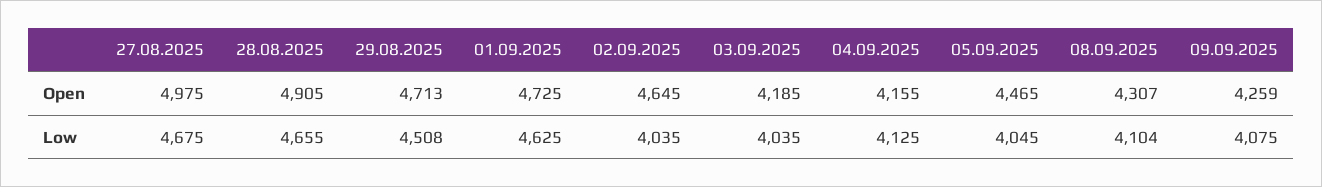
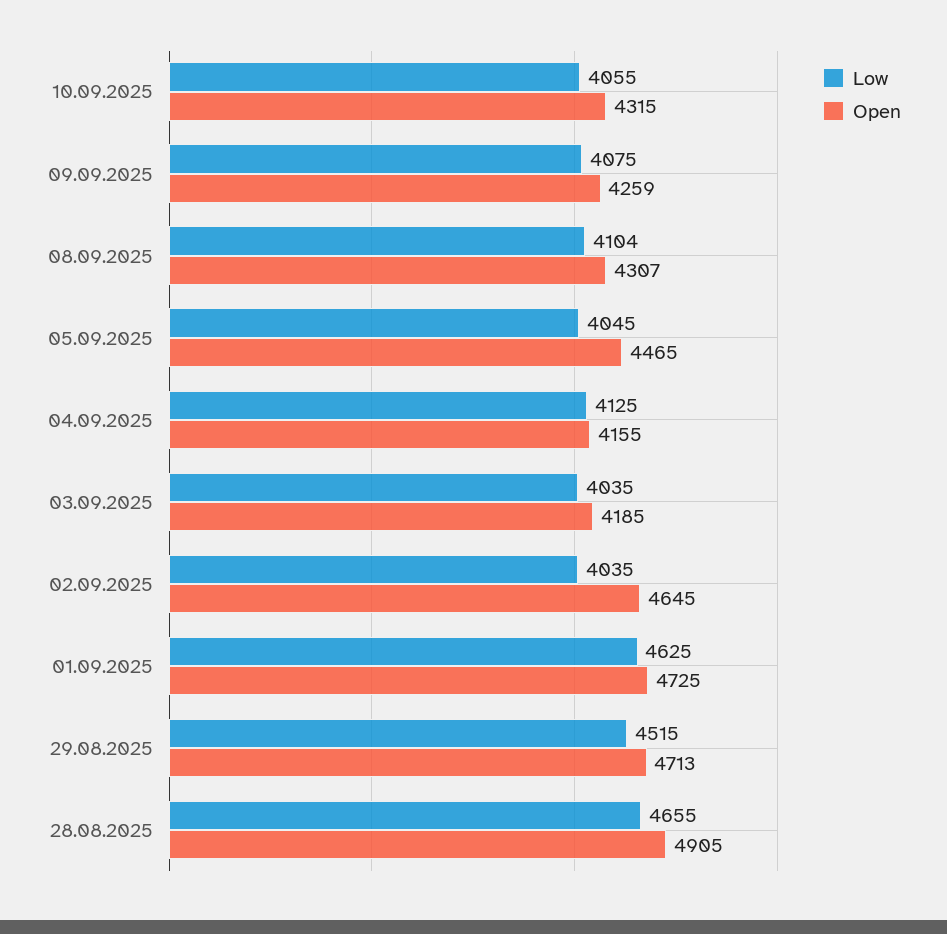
Open, 27.08.2025: 4975 -> none
Low, 27.08.2025: 4675 -> none
Low, 29.08.2025: 4508 -> 4515
Low, 10.09.2025: none -> 4055
Open, 10.09.2025: none -> 4315

